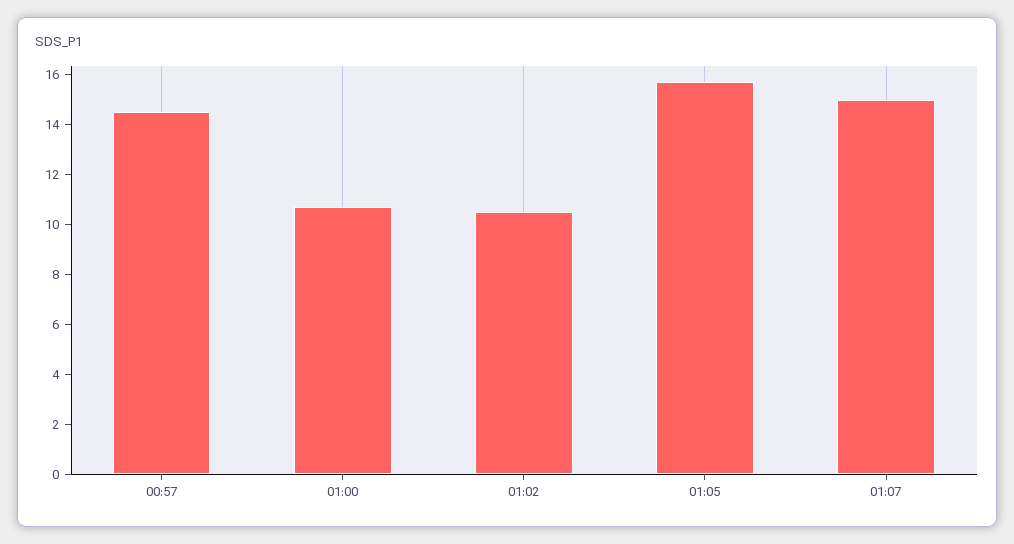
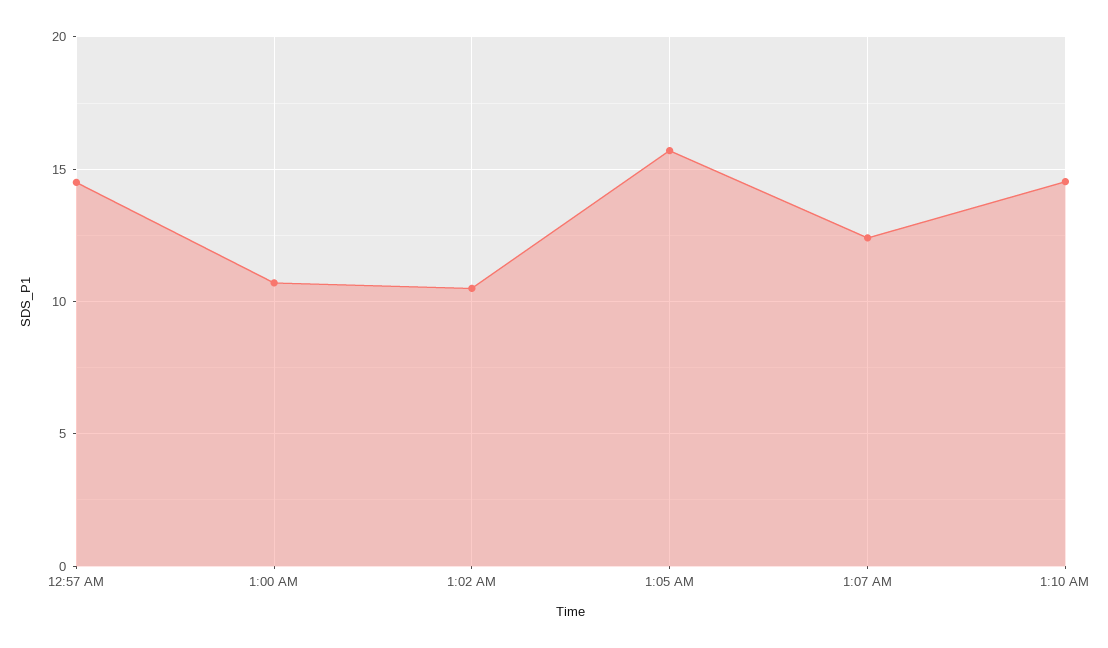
01:07: 15 -> 12.5
1:10 AM: none -> 14.5

